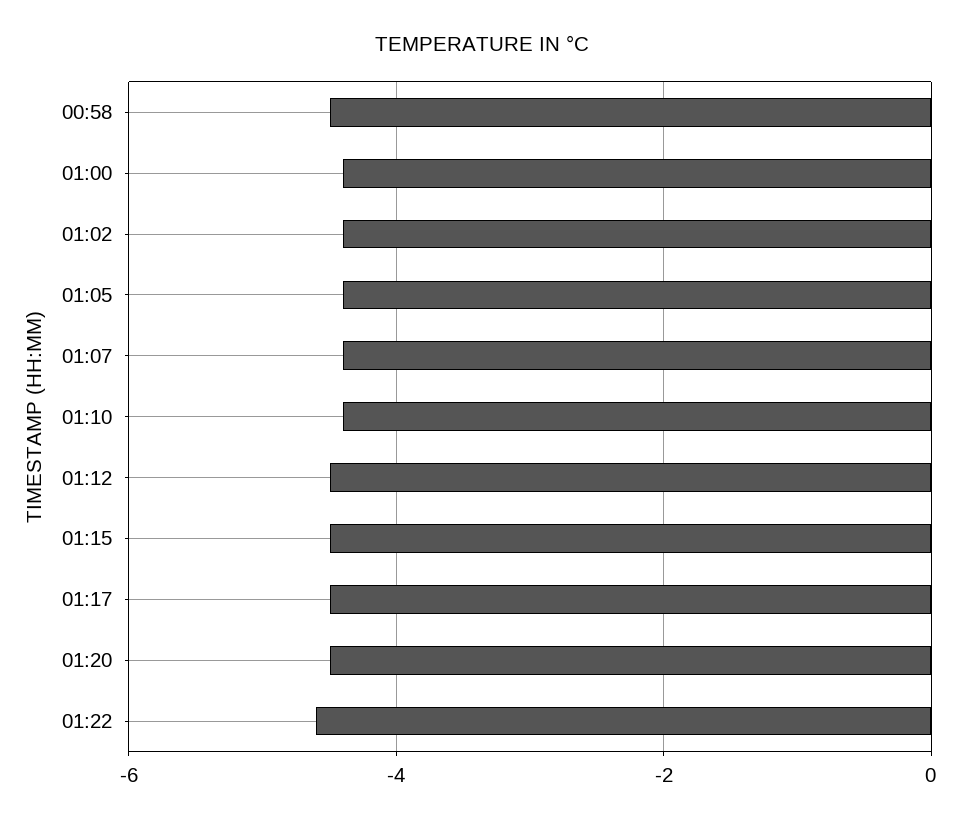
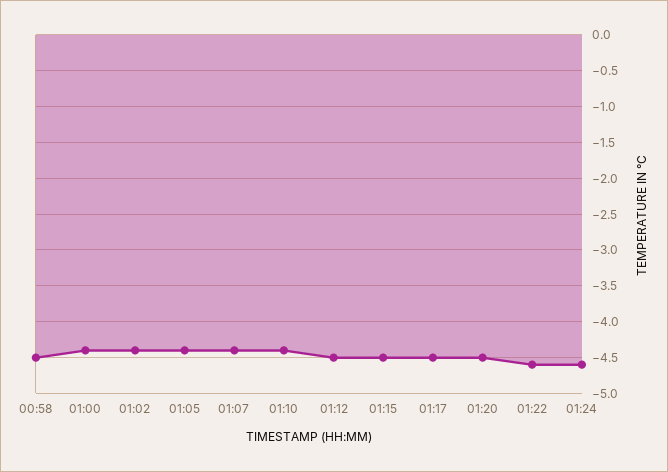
01:24: none -> -4.6

